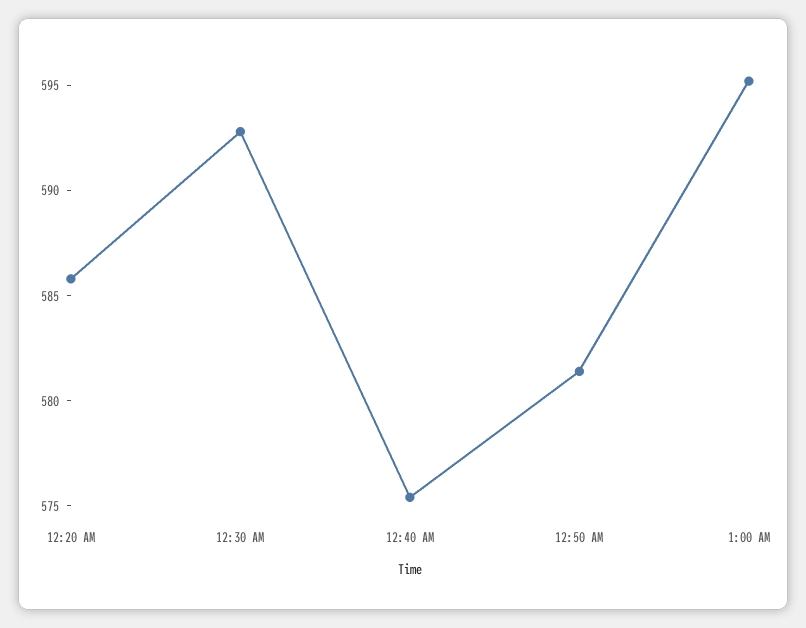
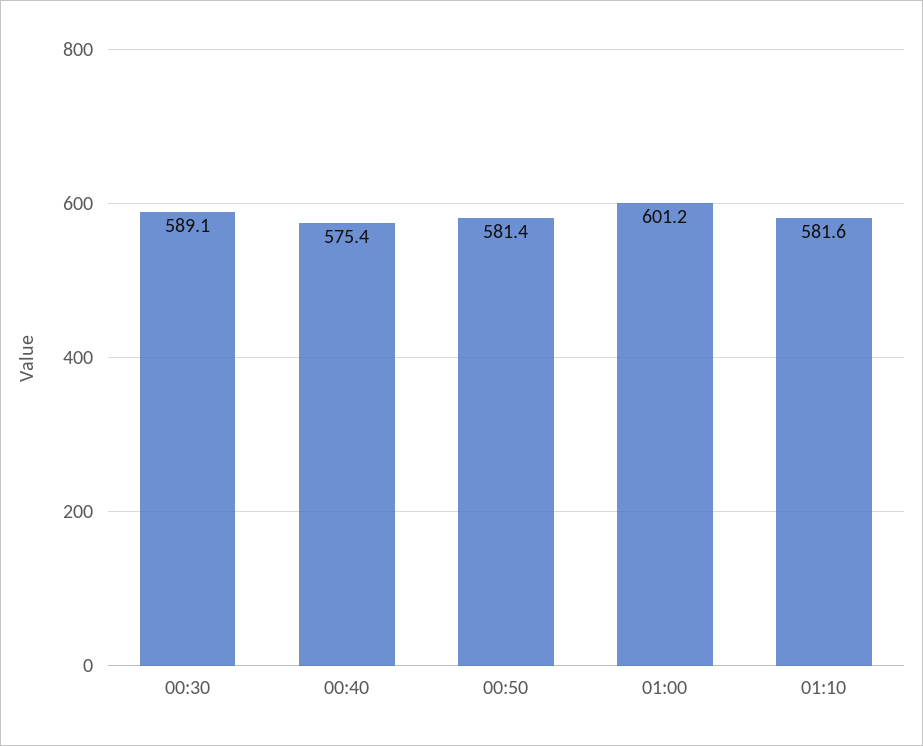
12:20 AM: 586 -> none
12:30 AM: 593 -> 589.1
1:00 AM: 595 -> 601.2
01:10: none -> 581.6

